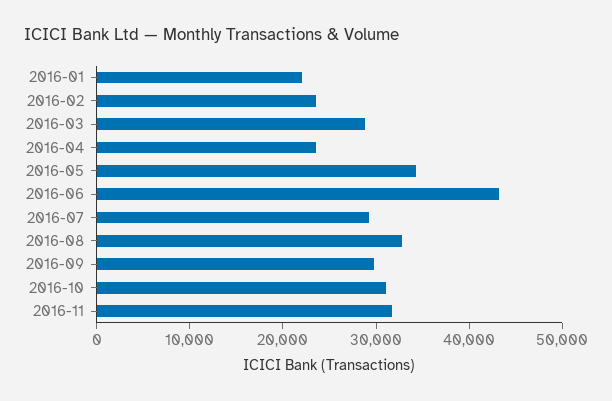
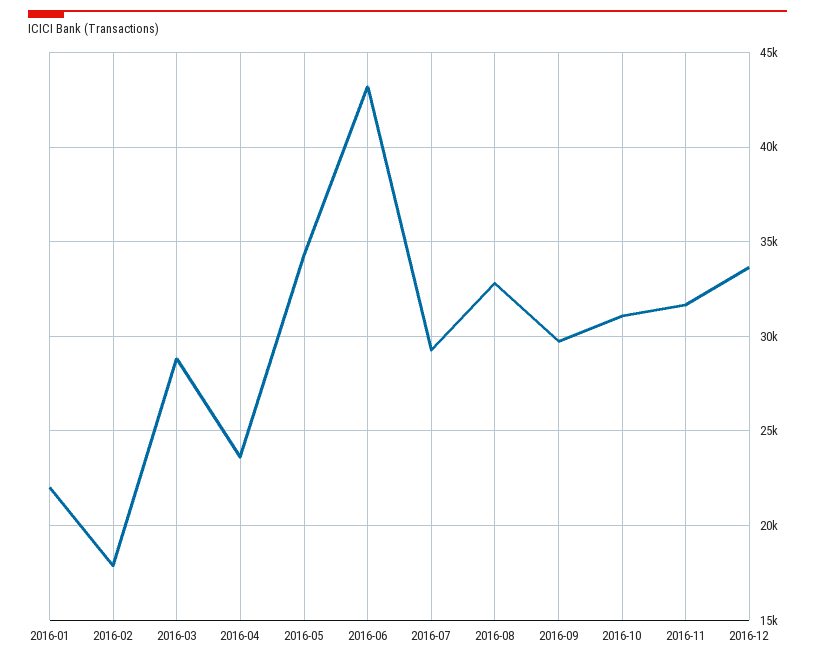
2016-02: 24000 -> 18000
2016-12: none -> 33500

